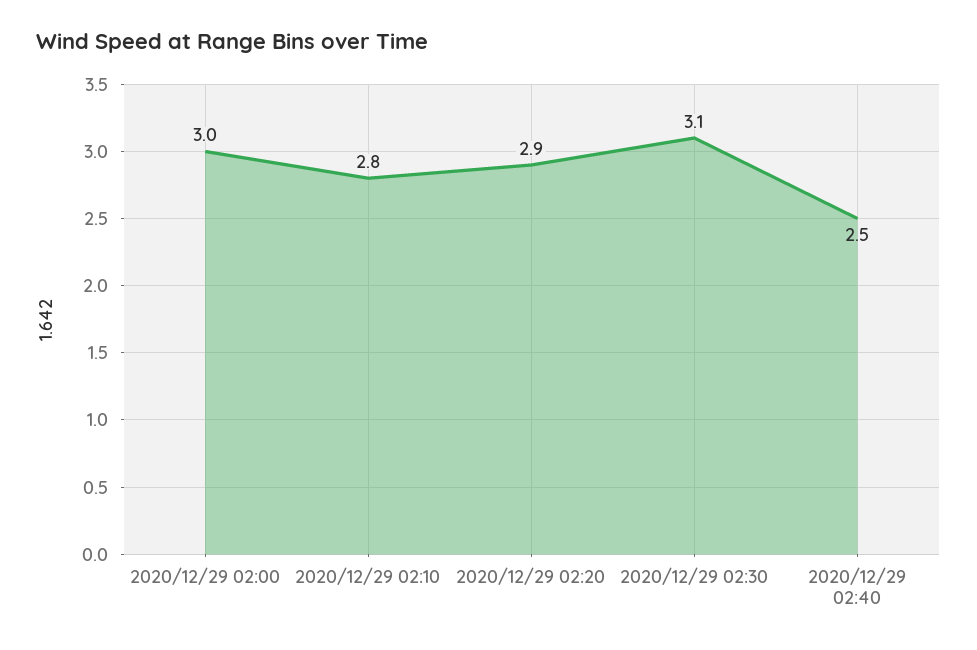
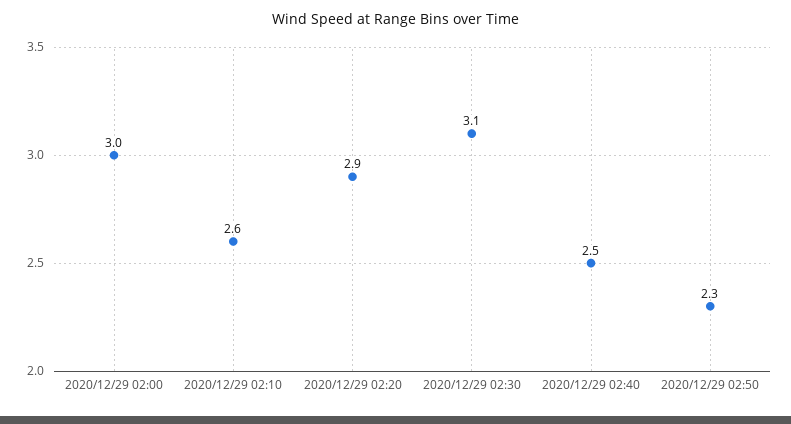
2020/12/29 02:10: 2.8 -> 2.6
2020/12/29 02:50: none -> 2.3

